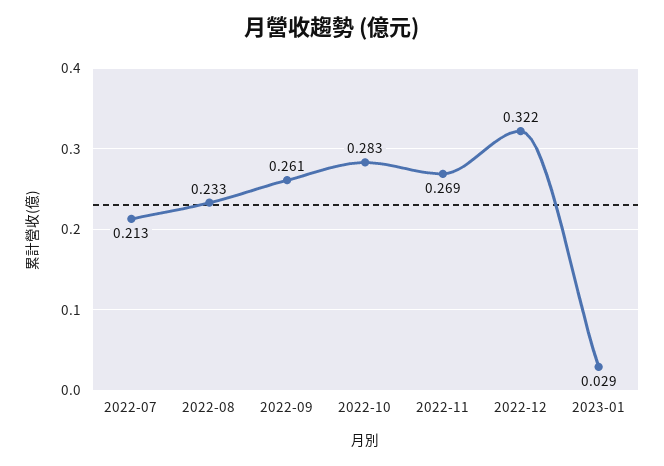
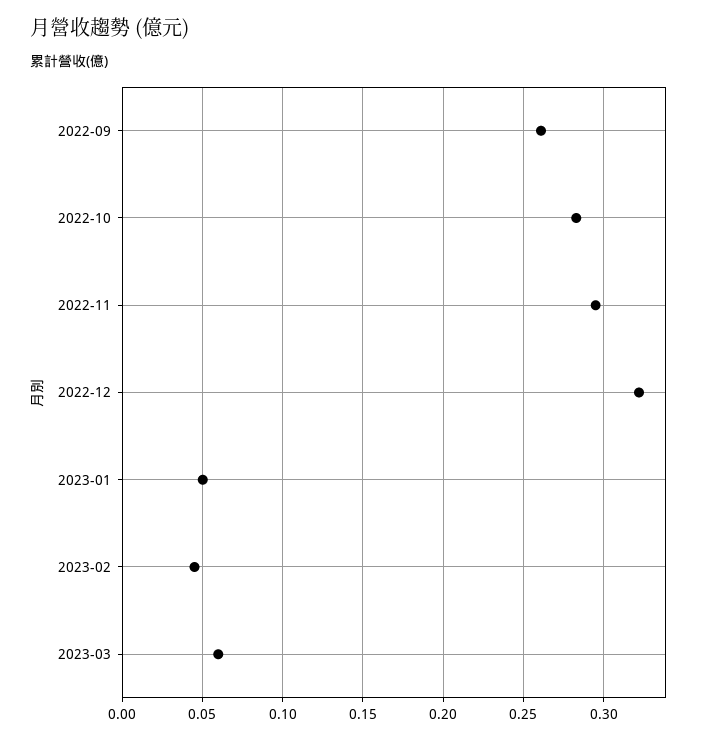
2022-07: 0.213 -> none
2022-08: 0.233 -> none
2022-11: 0.269 -> 0.295
2023-01: 0.029 -> 0.05
2023-02: none -> 0.045
2023-03: none -> 0.06

